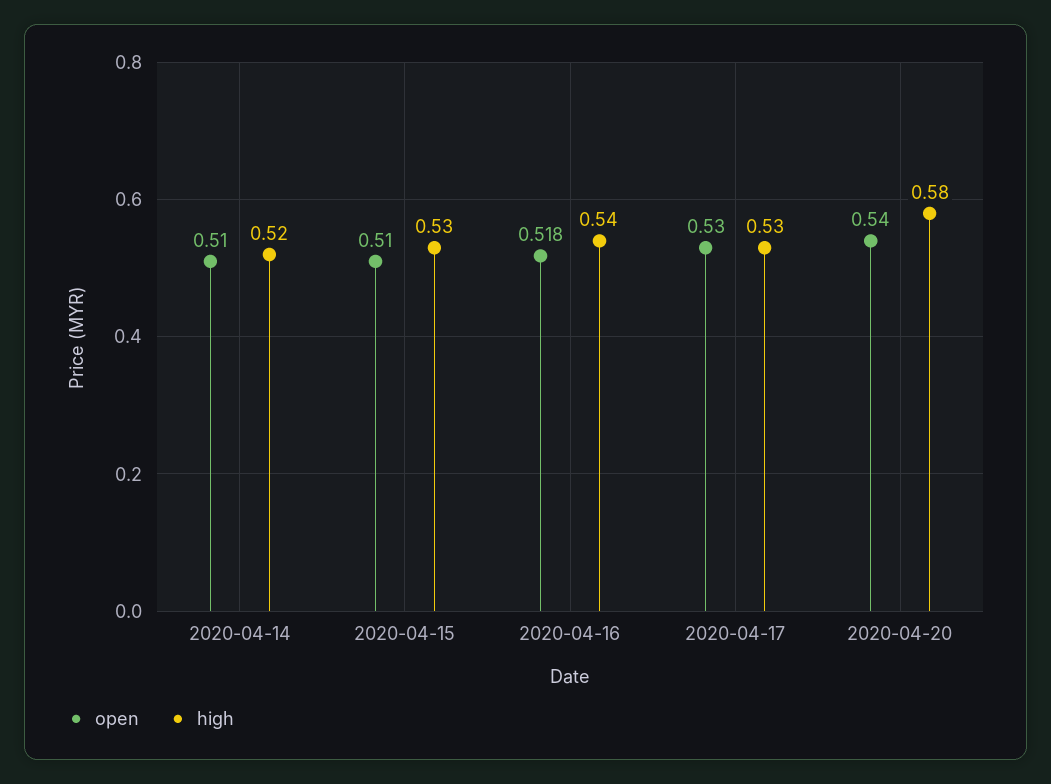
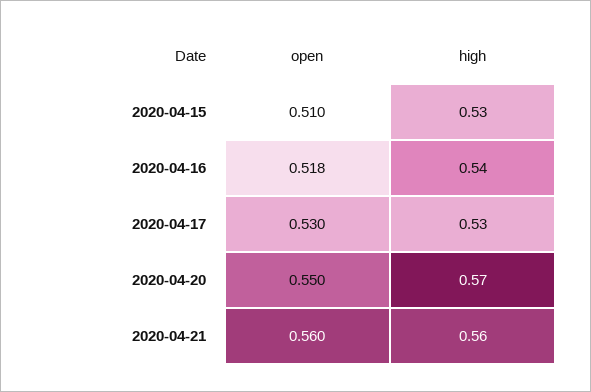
open, 2020-04-14: 0.51 -> none
high, 2020-04-14: 0.52 -> none
open, 2020-04-20: 0.54 -> 0.55
high, 2020-04-20: 0.58 -> 0.57
open, 2020-04-21: none -> 0.56
high, 2020-04-21: none -> 0.56

